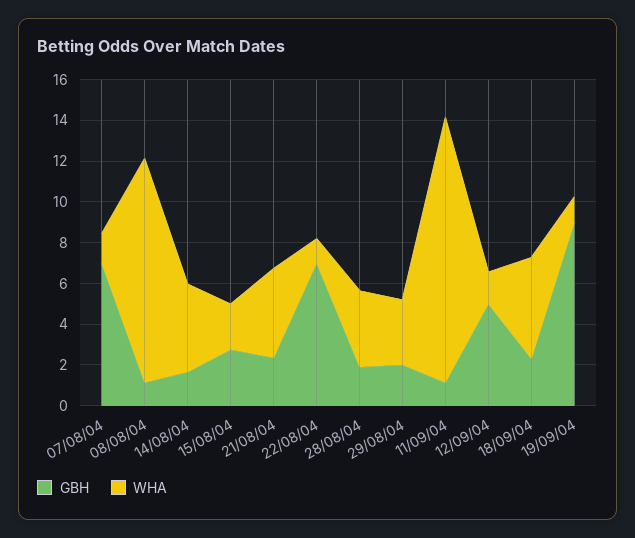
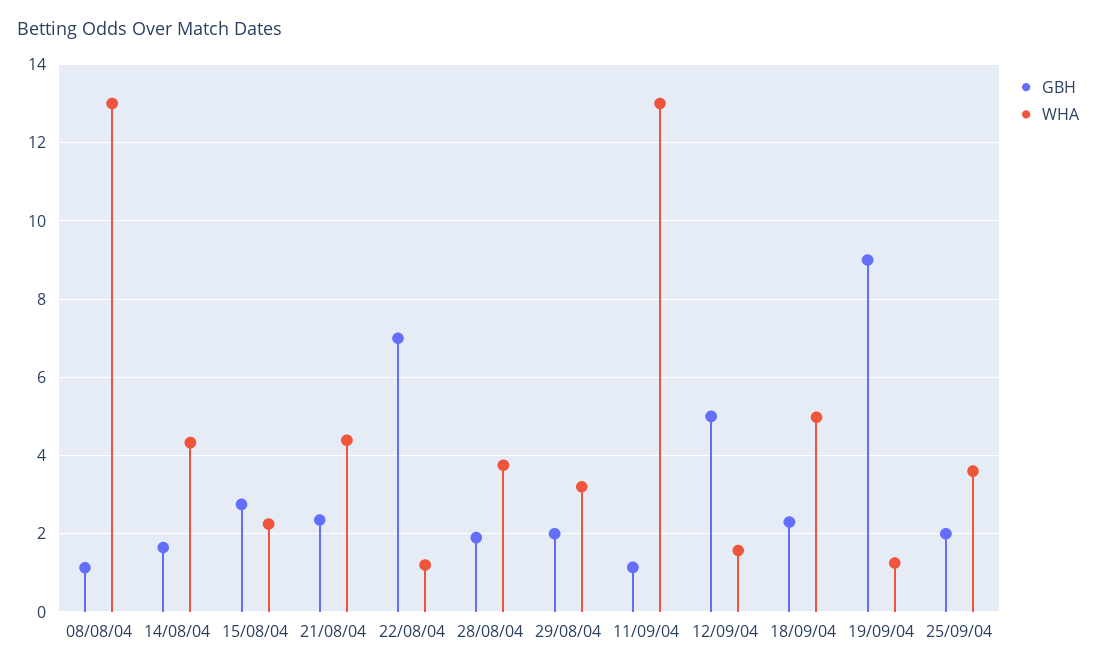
GBH, 07/08/04: 7 -> none
WHA, 07/08/04: 1.5 -> none
WHA, 08/08/04: 11 -> 13
GBH, 25/09/04: none -> 2
WHA, 25/09/04: none -> 3.6

